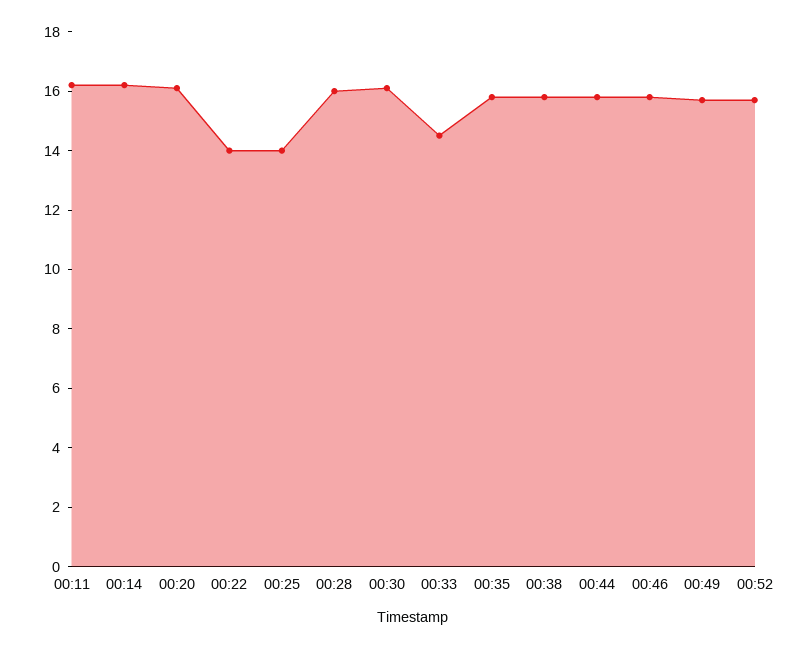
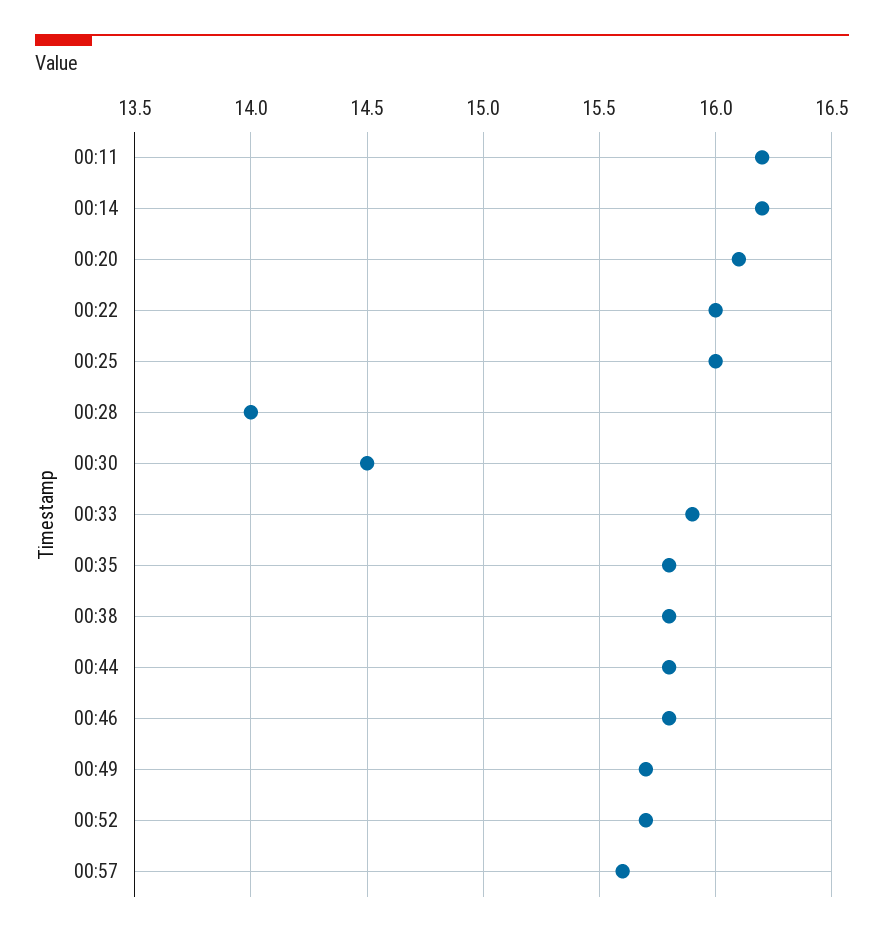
00:22: 14 -> 16
00:25: 14 -> 16
00:28: 16 -> 14
00:30: 16 -> 14.5
00:33: 14.5 -> 15.9
00:57: none -> 15.6

